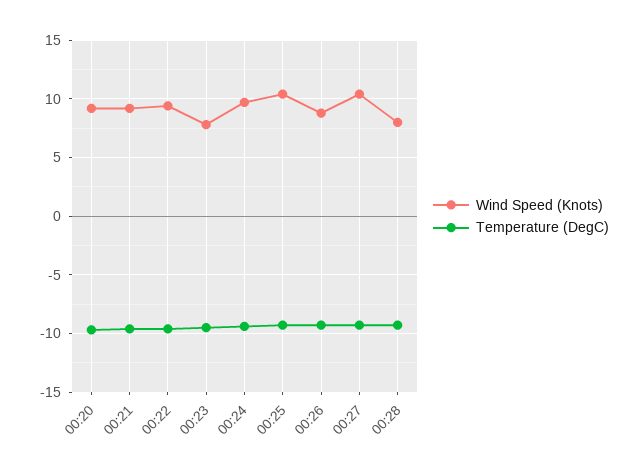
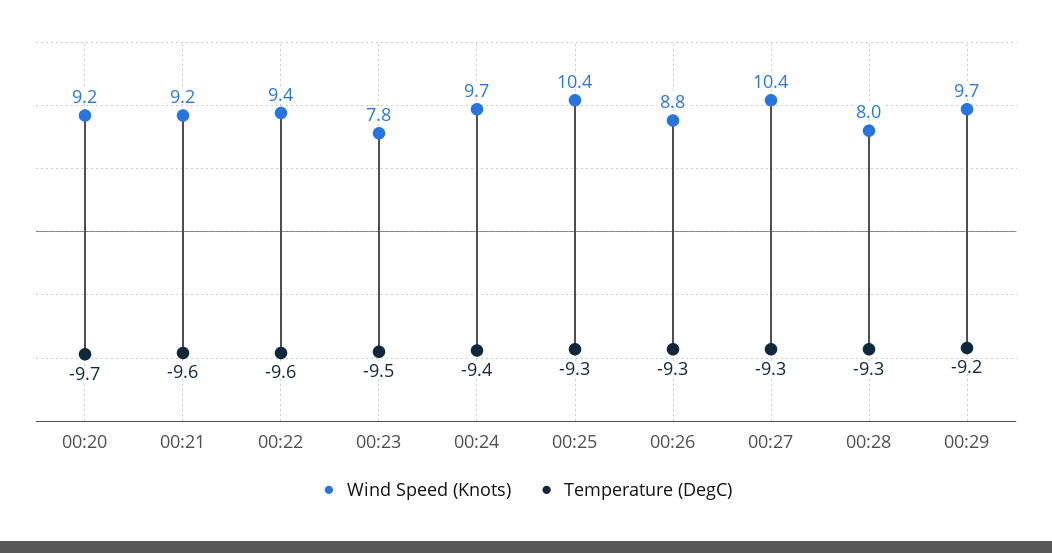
Wind Speed (Knots), 00:29: none -> 9.7
Temperature (DegC), 00:29: none -> -9.2

